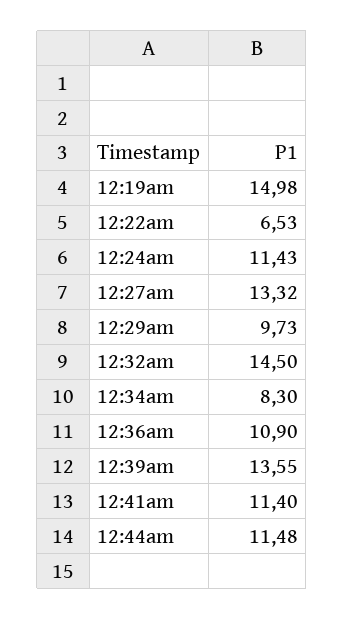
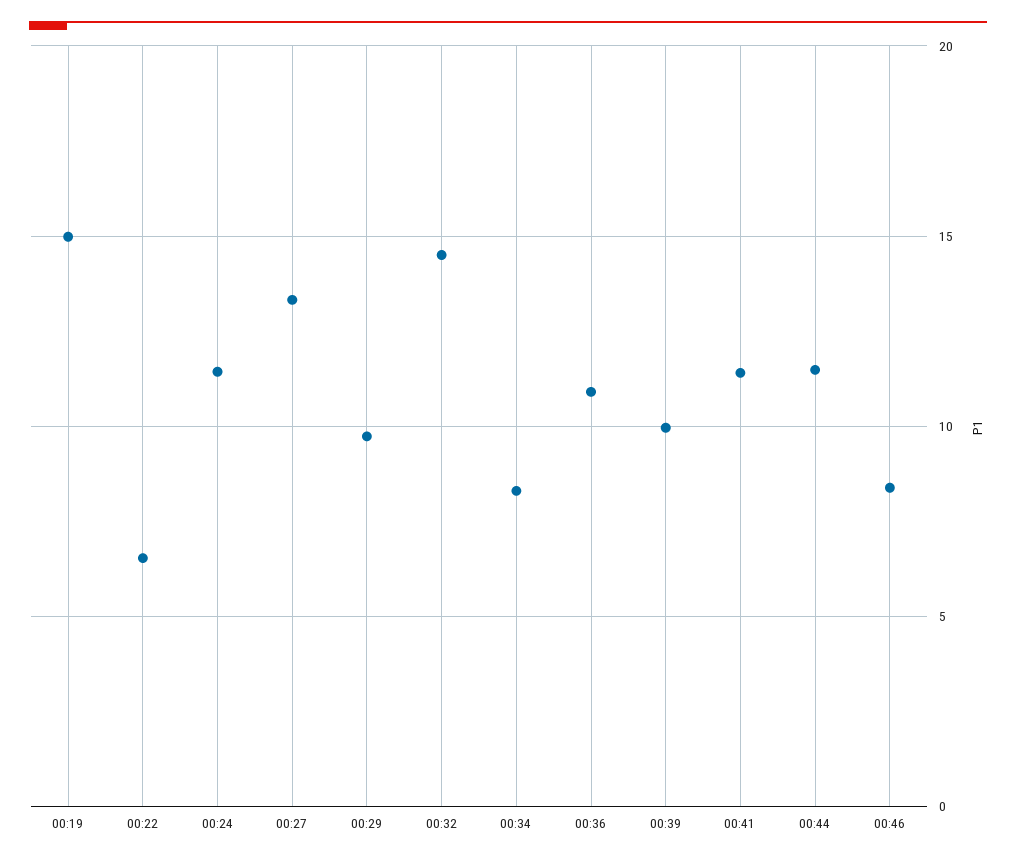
12:39am: 13.55 -> 10
00:46: none -> 8.5

